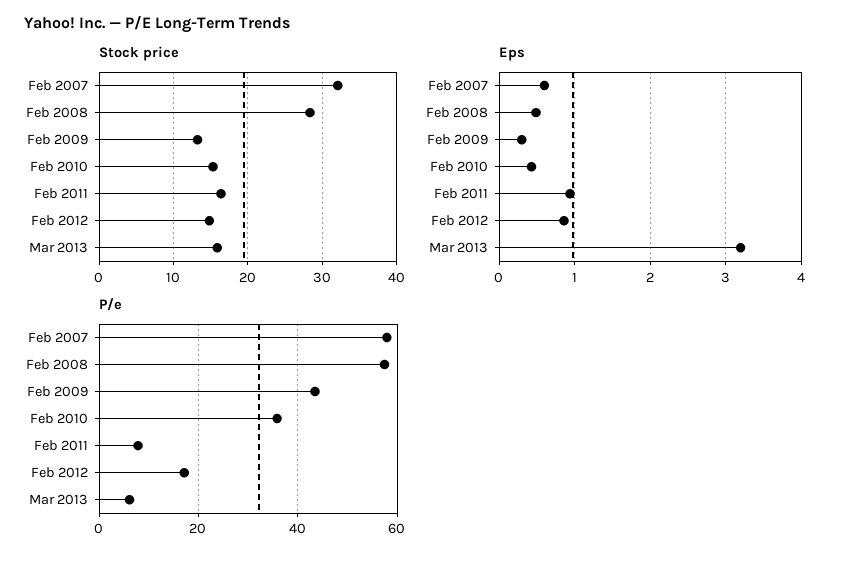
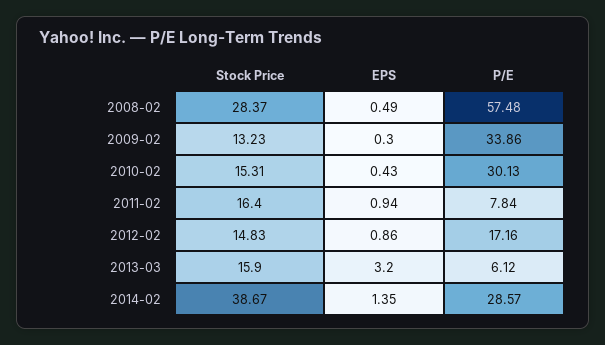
Stock price, Feb 2007: 32 -> none
Eps, Feb 2007: 0.6 -> none
P/e, Feb 2007: 58 -> none
P/e, Feb 2009: 44 -> 33.86
P/e, Feb 2010: 36 -> 30.13
Stock price, 2014-02: none -> 38.67
Eps, 2014-02: none -> 1.35
P/e, 2014-02: none -> 28.57

